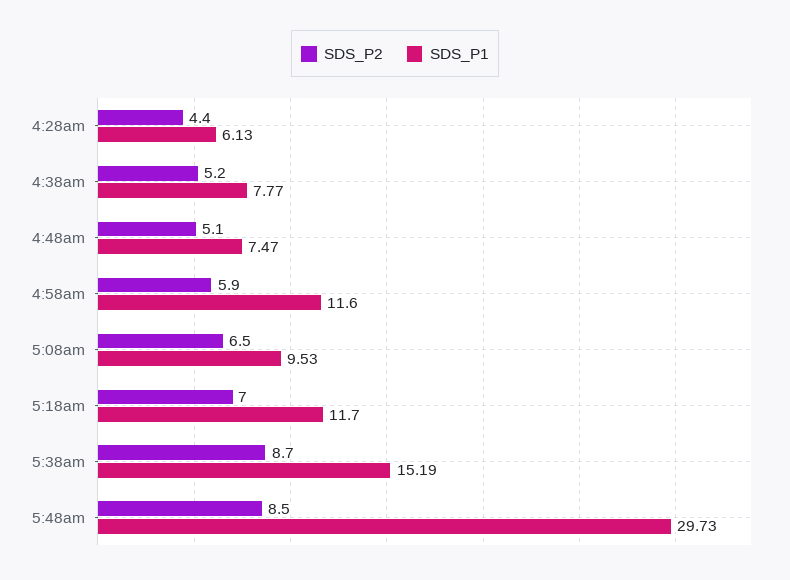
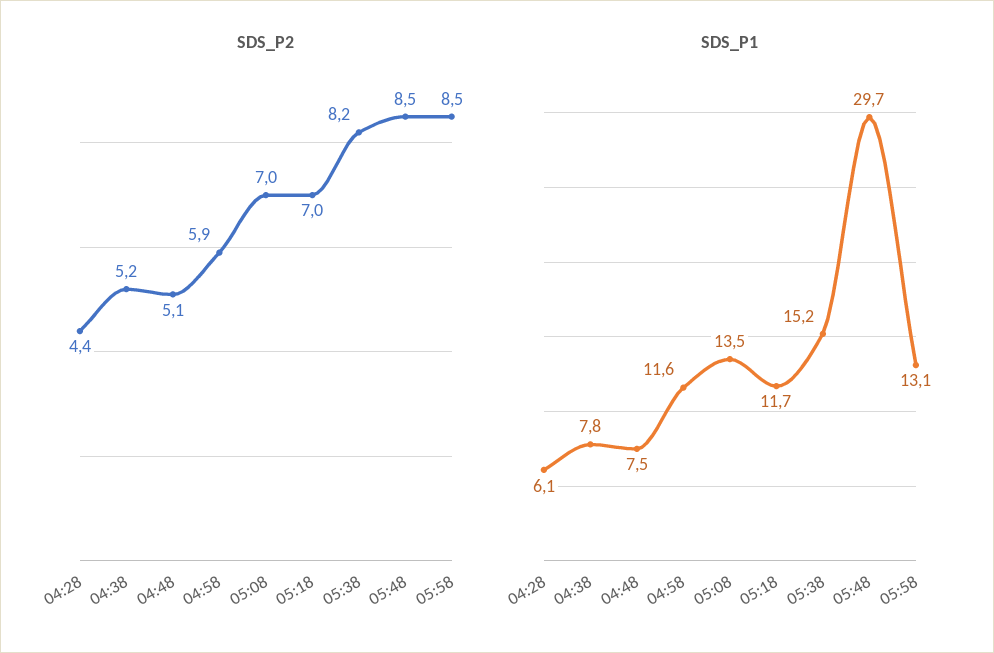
SDS_P2, 5:08am: 6.5 -> 7
SDS_P1, 5:08am: 9.53 -> 13.5
SDS_P2, 5:38am: 8.7 -> 8.2
SDS_P2, 05:58: none -> 8.5
SDS_P1, 05:58: none -> 13.1

